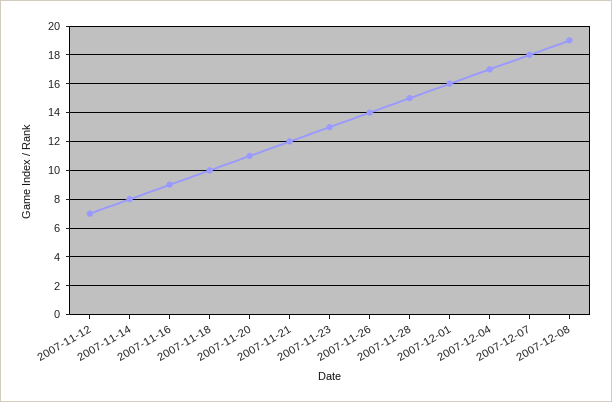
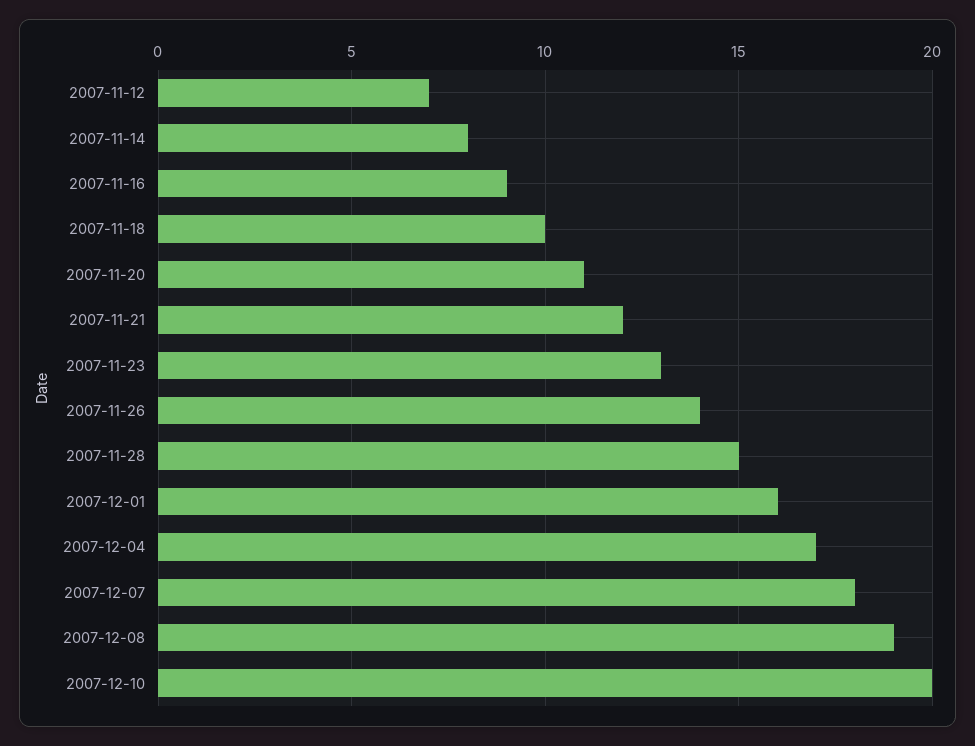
2007-12-10: none -> 20

